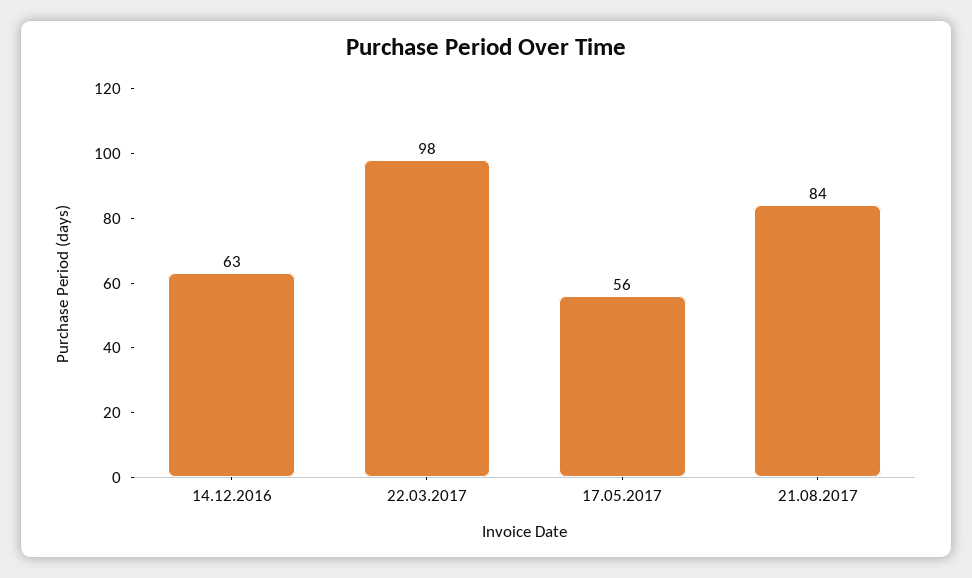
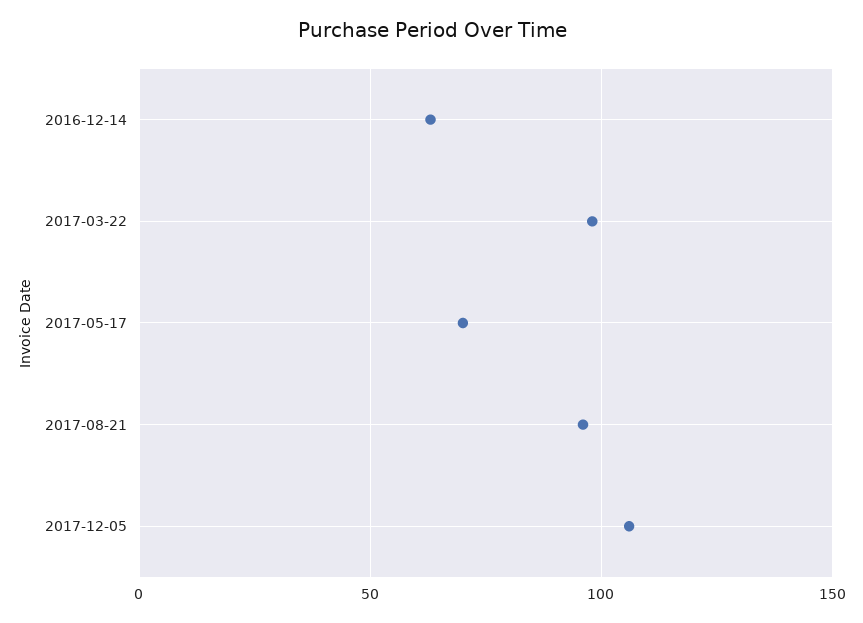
17.05.2017: 56 -> 70
21.08.2017: 84 -> 95
2017-12-05: none -> 105

